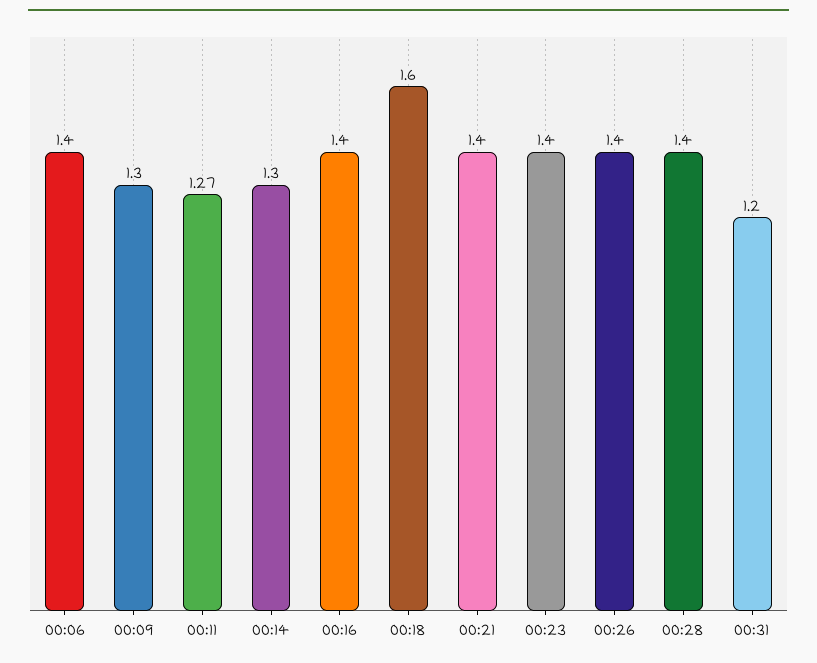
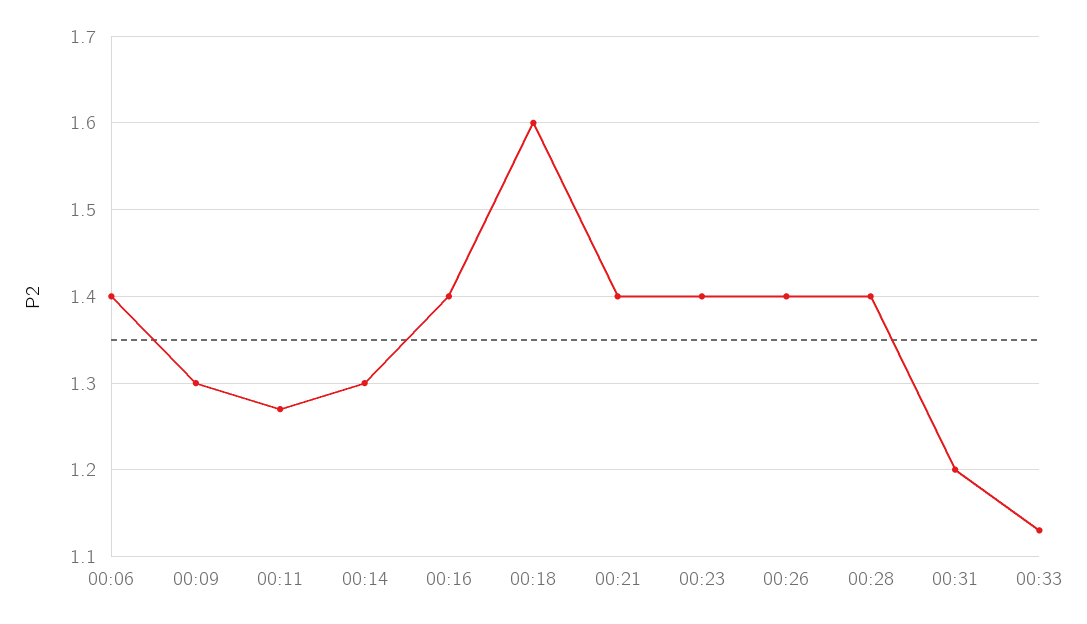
00:33: none -> 1.13

